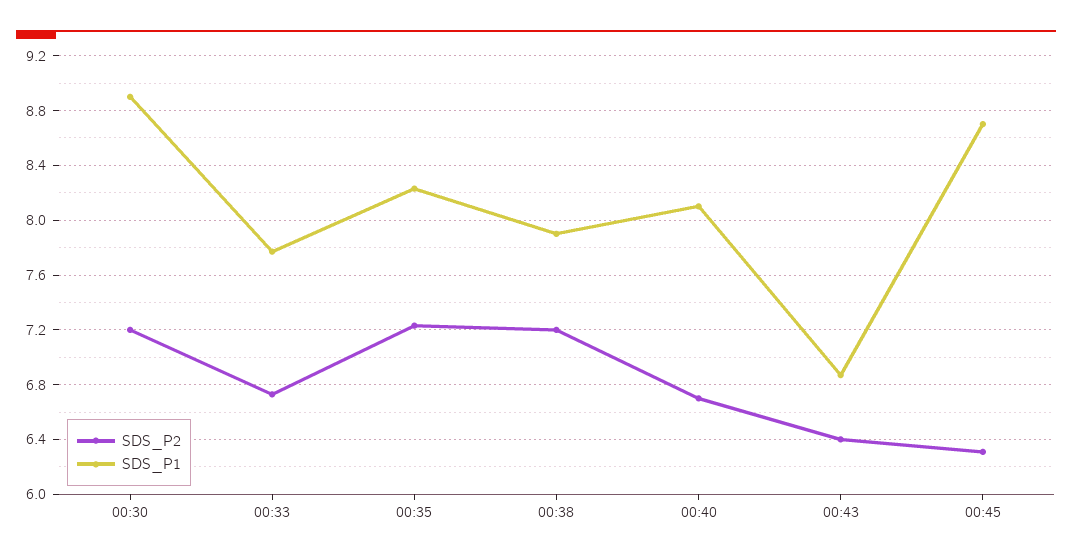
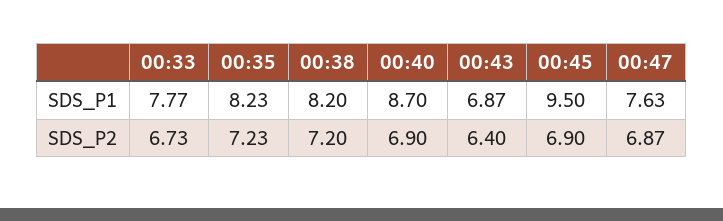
SDS_P2, 00:30: 7.2 -> none
SDS_P1, 00:30: 8.9 -> none
SDS_P1, 00:38: 7.9 -> 8.2
SDS_P2, 00:40: 6.7 -> 6.9
SDS_P1, 00:40: 8.1 -> 8.7
SDS_P2, 00:45: 6.3 -> 6.9
SDS_P1, 00:45: 8.7 -> 9.5
SDS_P1, 00:47: none -> 7.63
SDS_P2, 00:47: none -> 6.87

